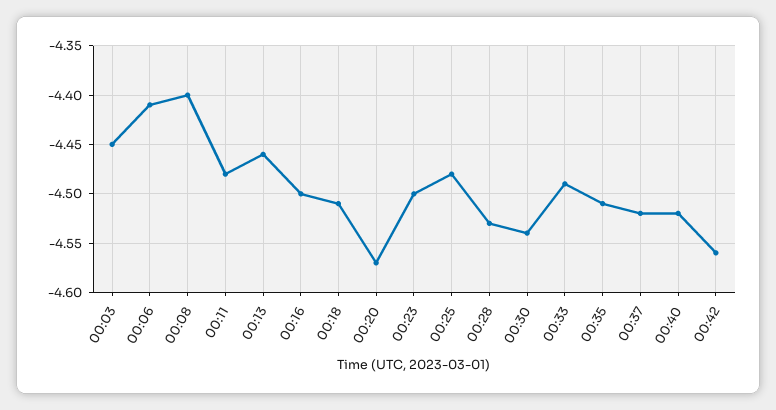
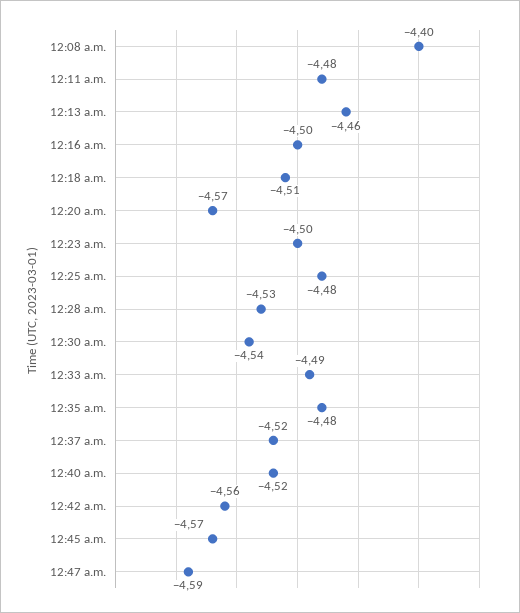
00:03: -4.45 -> none
00:06: -4.41 -> none
00:35: -4.51 -> -4.48
12:45 a.m.: none -> -4.57
12:47 a.m.: none -> -4.59

